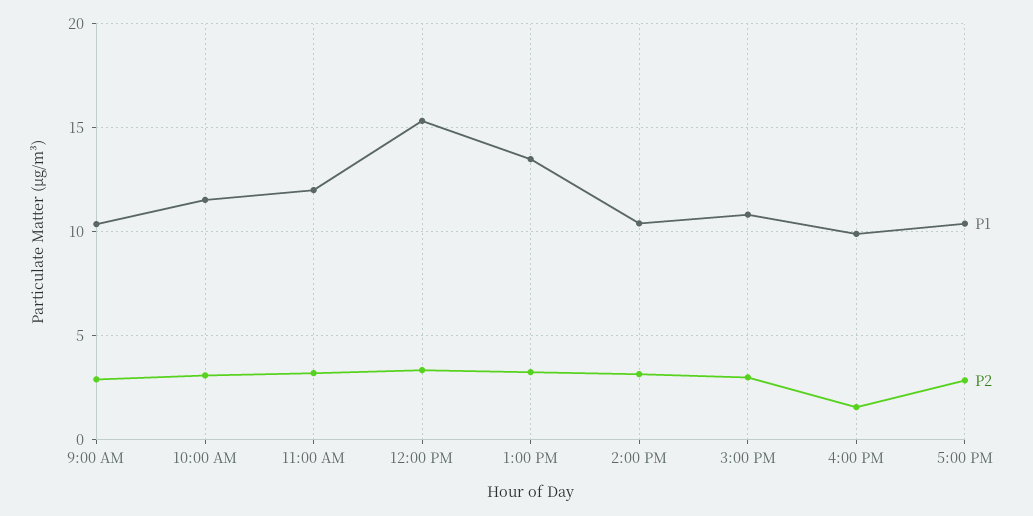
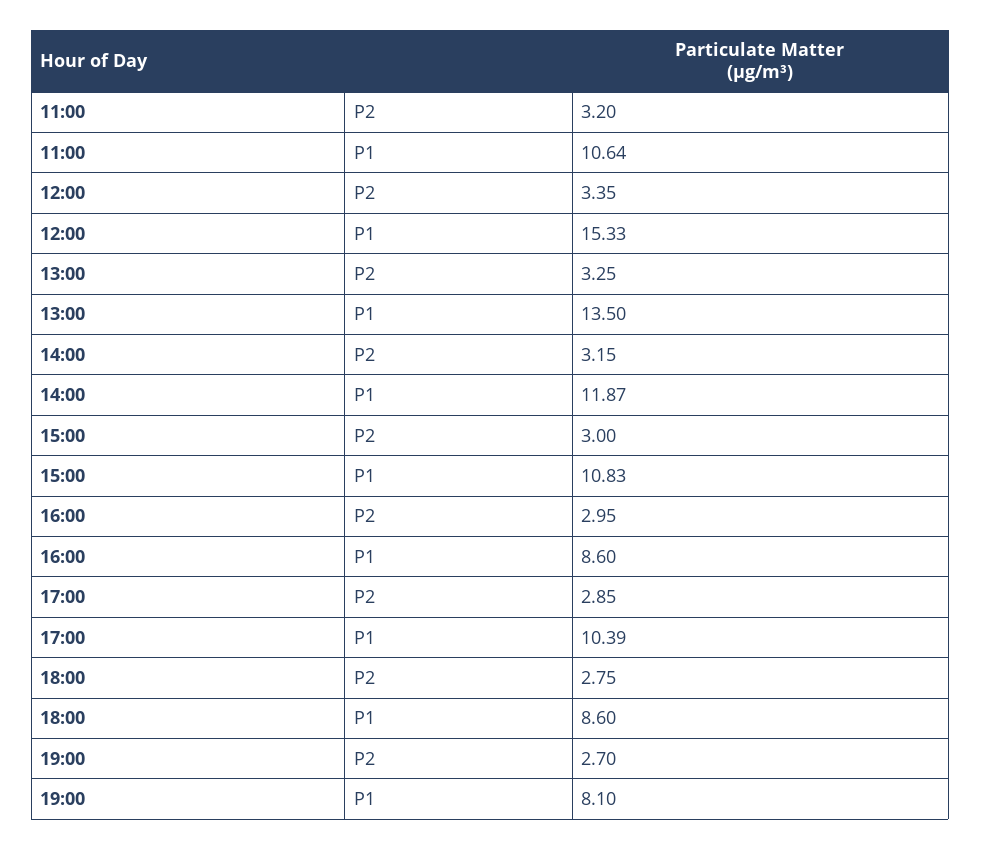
P1, 9:00 AM: 10.5 -> none
P2, 9:00 AM: 3 -> none
P1, 10:00 AM: 11.5 -> none
P2, 10:00 AM: 3 -> none
P1, 11:00 AM: 12 -> 10.64
P1, 2:00 PM: 10.5 -> 11.87
P1, 4:00 PM: 10 -> 8.6
P2, 4:00 PM: 1.5 -> 2.95
P2, 18:00: none -> 2.75
P1, 18:00: none -> 8.6
P2, 19:00: none -> 2.7
P1, 19:00: none -> 8.1

